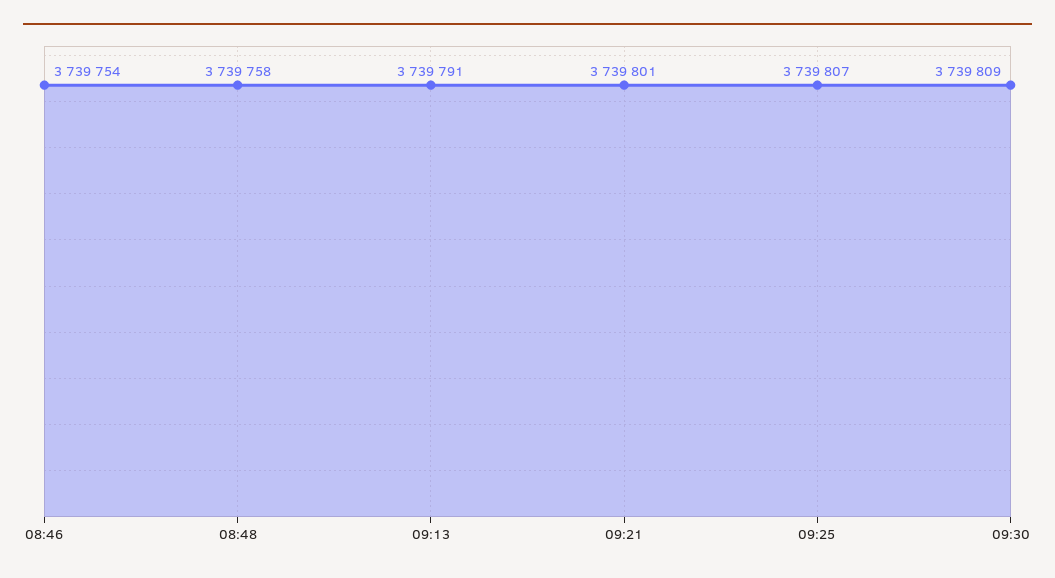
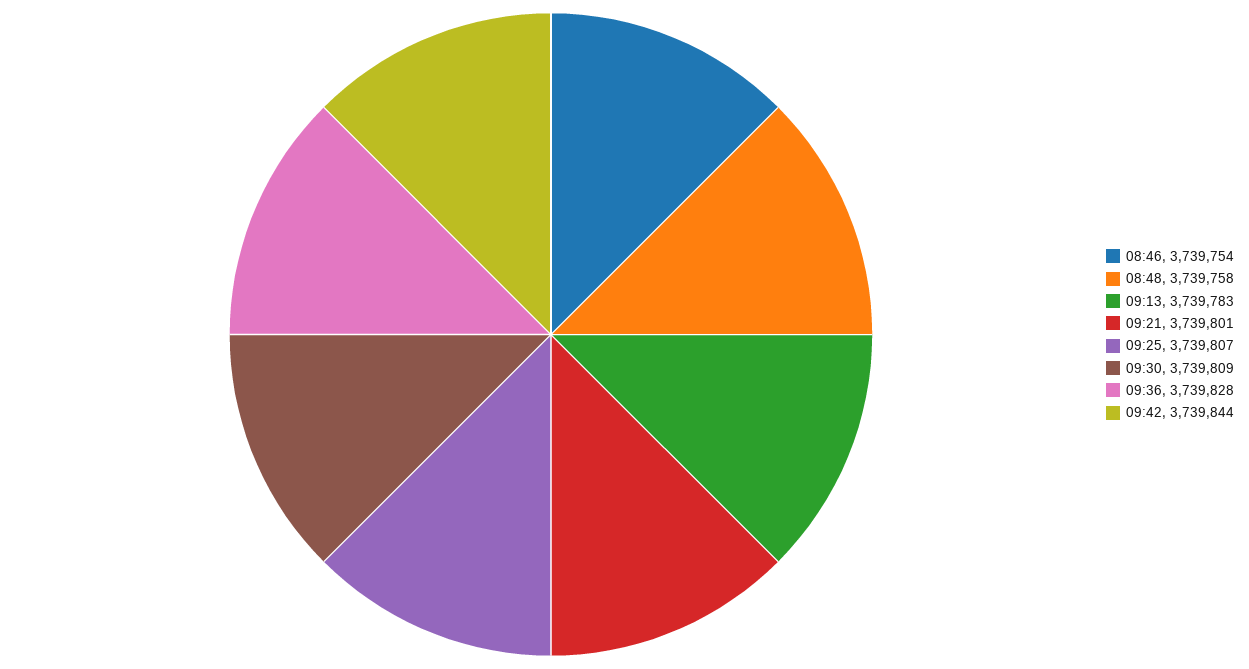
09:13: 3739791 -> 3739783
09:36: none -> 3739828
09:42: none -> 3739844

